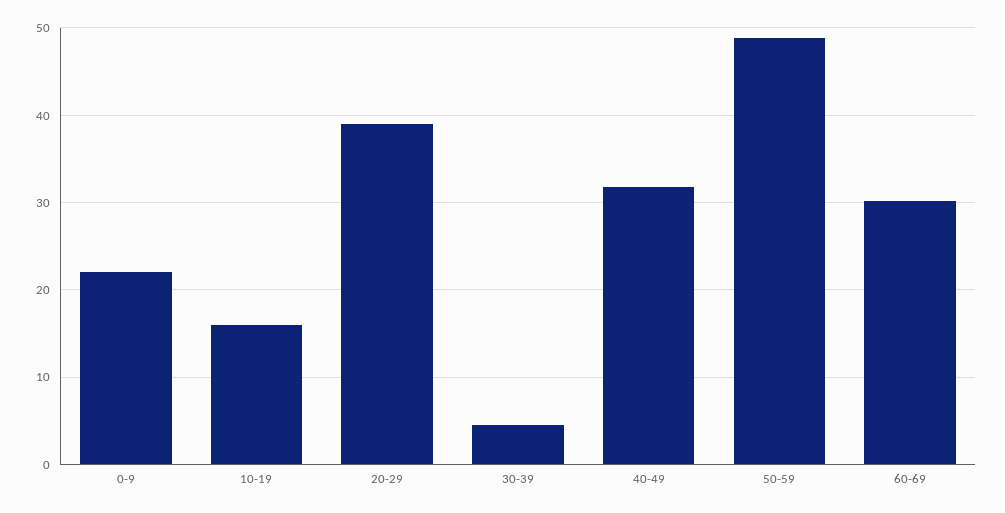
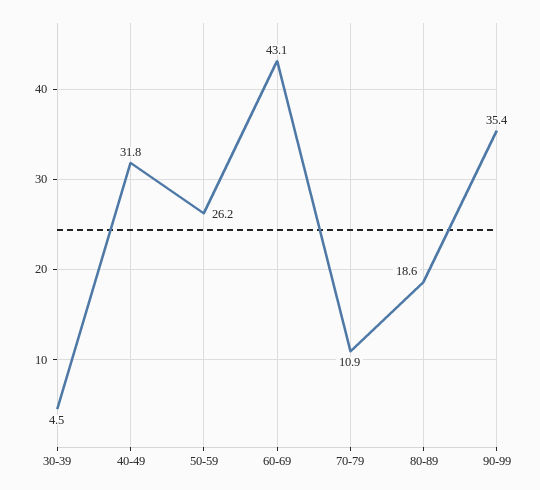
0-9: 22 -> none
10-19: 16 -> none
20-29: 39 -> none
50-59: 49 -> 26.2
60-69: 30 -> 43.1
70-79: none -> 10.9
80-89: none -> 18.6
90-99: none -> 35.4

